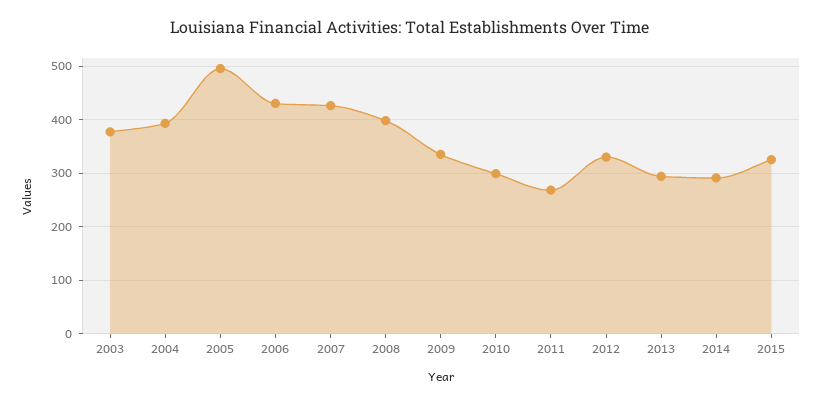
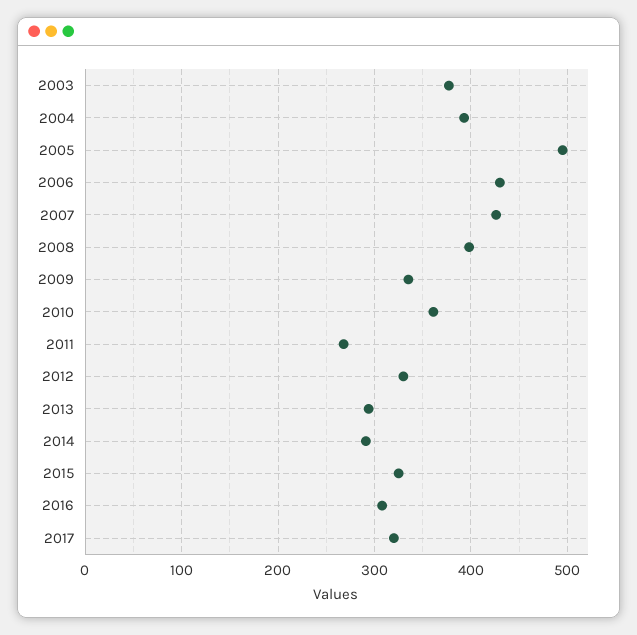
2010: 300 -> 360
2016: none -> 310
2017: none -> 320

